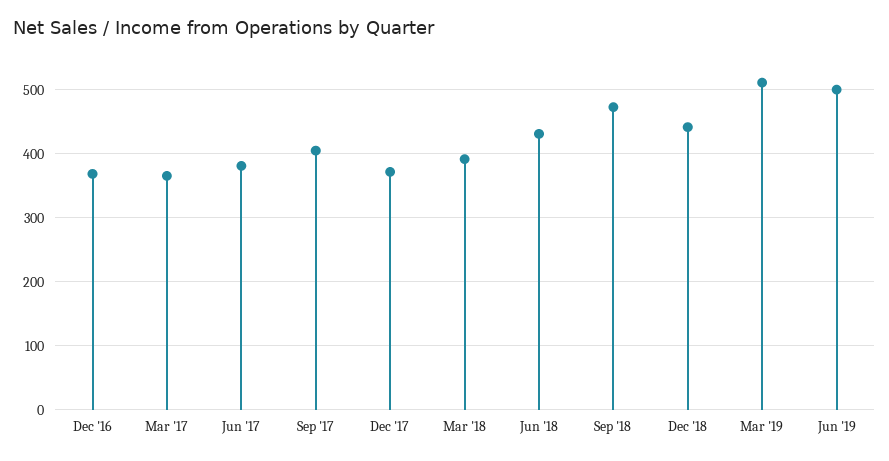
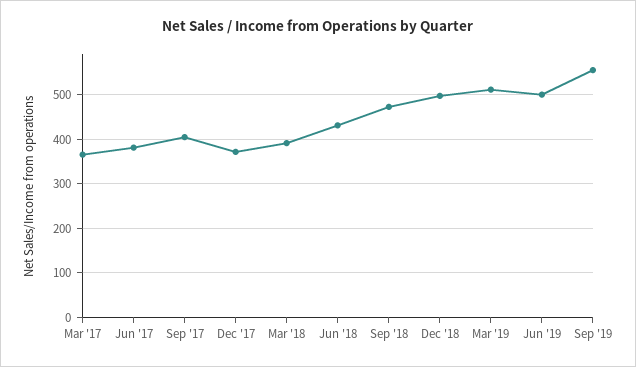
Dec '16: 370 -> none
Dec '18: 440 -> 500
Sep '19: none -> 560

